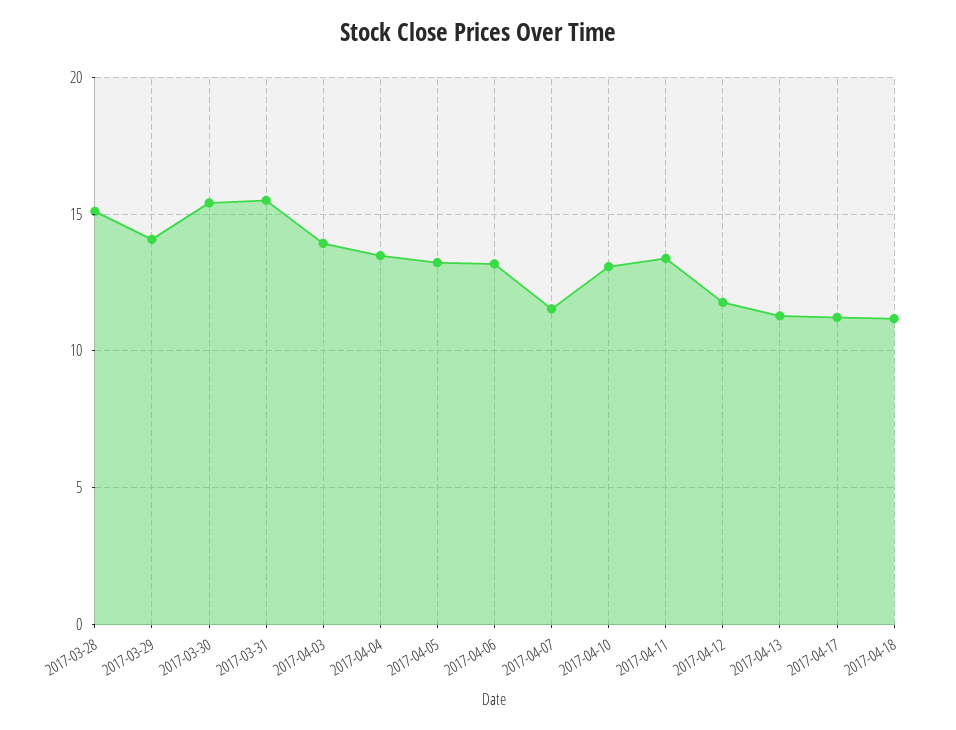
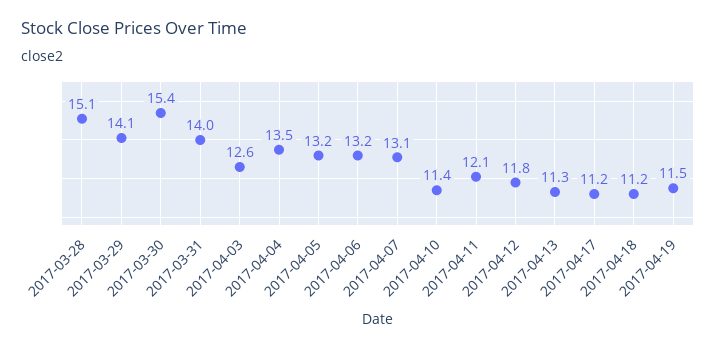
2017-03-31: 15.5 -> 14
2017-04-03: 14 -> 12.6
2017-04-07: 11.5 -> 13.1
2017-04-10: 13 -> 11.4
2017-04-11: 13.5 -> 12.1
2017-04-19: none -> 11.5

